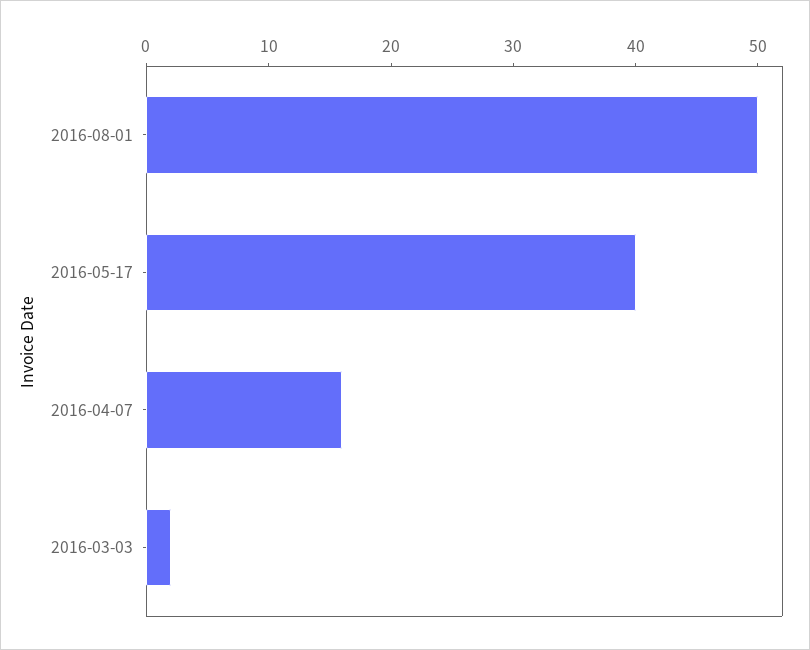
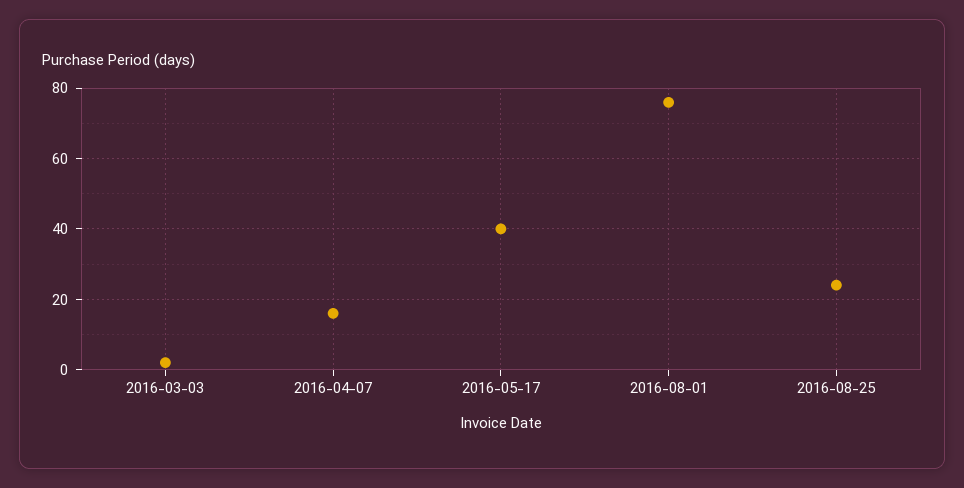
2016-08-01: 50 -> 75
2016-08-25: none -> 25

